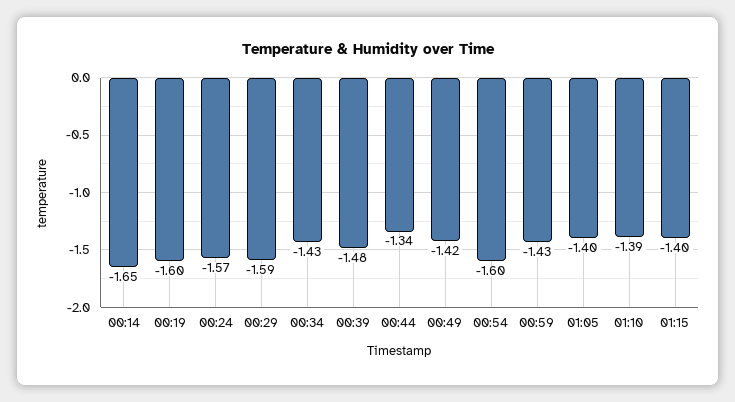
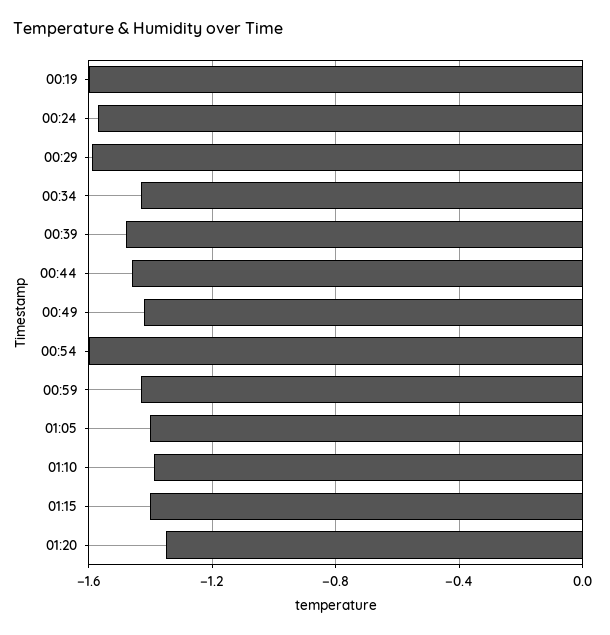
00:14: -1.65 -> none
00:44: -1.34 -> -1.45
01:20: none -> -1.35

